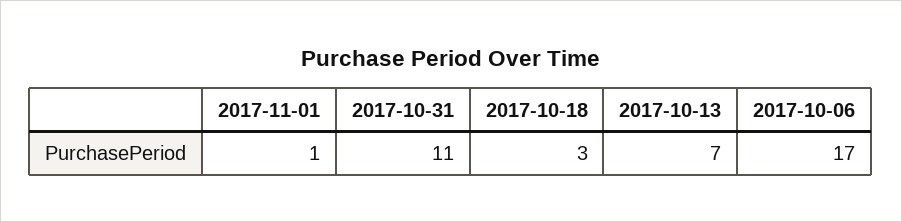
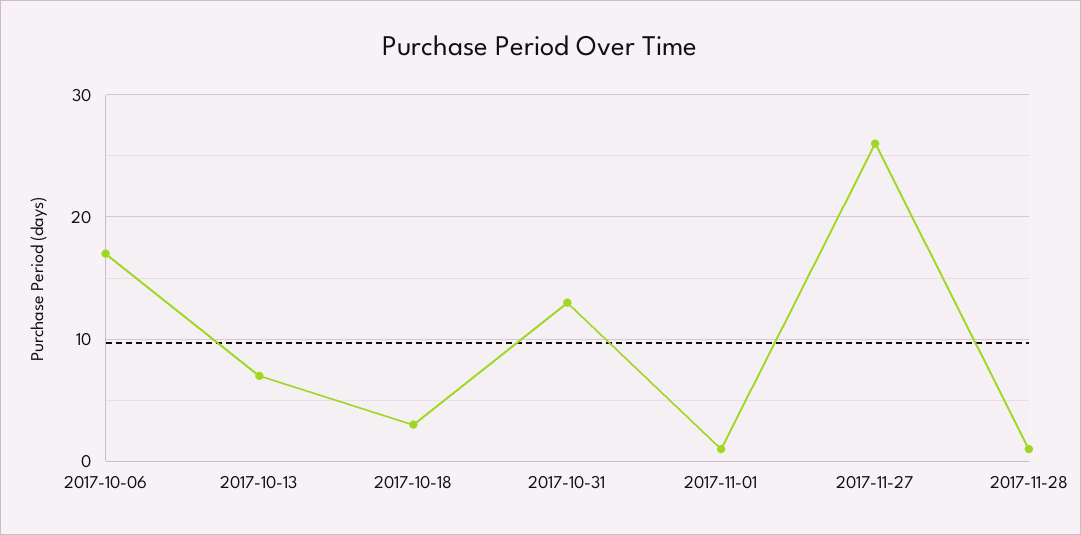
2017-10-31: 11 -> 13
2017-11-27: none -> 26
2017-11-28: none -> 1

